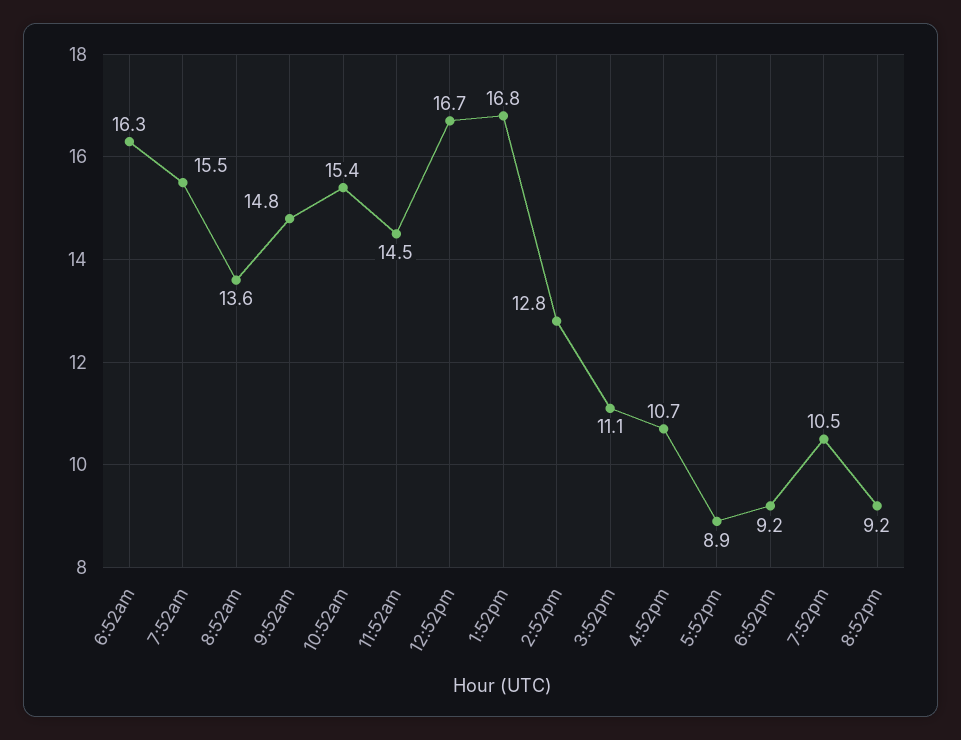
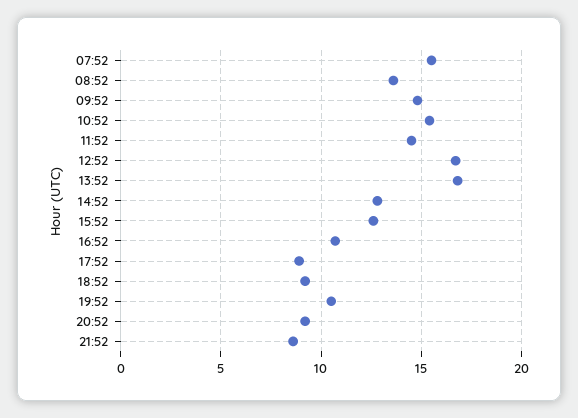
6:52am: 16.3 -> none
3:52pm: 11.1 -> 12.5
21:52: none -> 8.5

